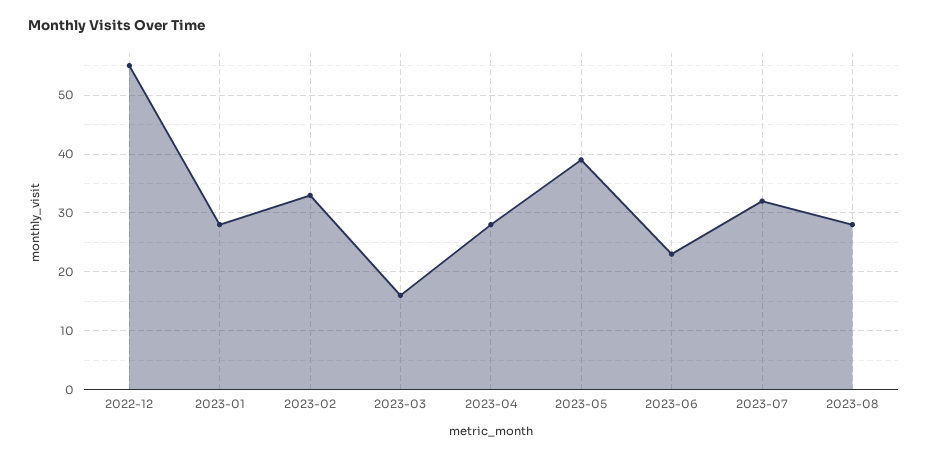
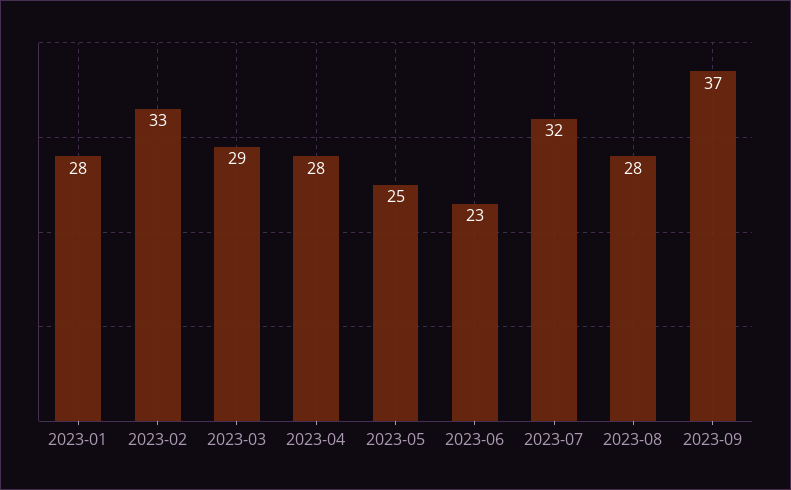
2022-12: 55 -> none
2023-03: 15 -> 29
2023-05: 40 -> 25
2023-09: none -> 37

